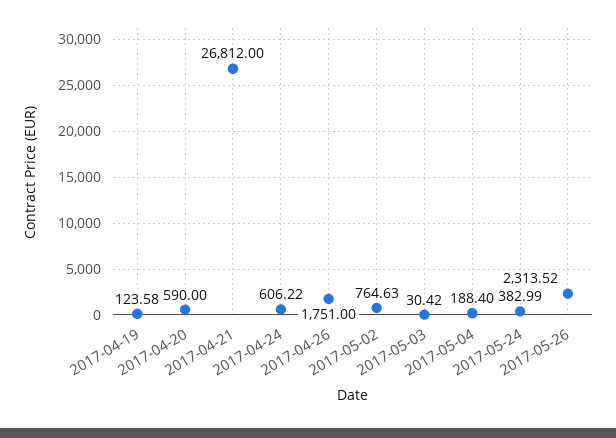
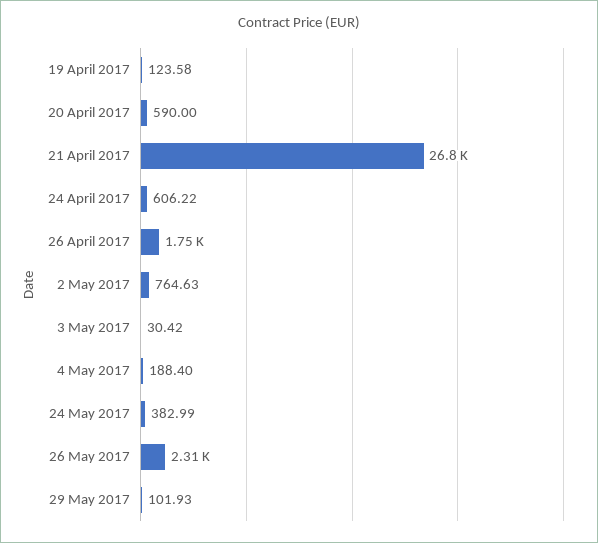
29 May 2017: none -> 101.93

